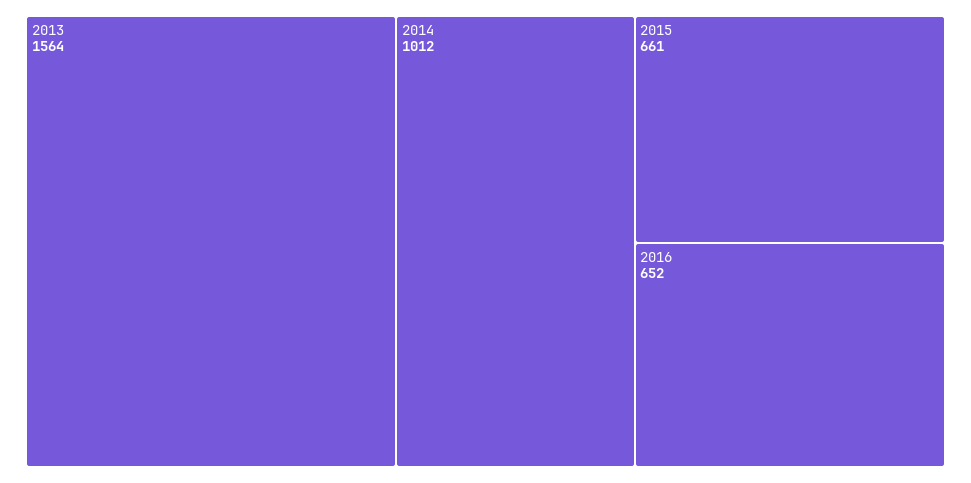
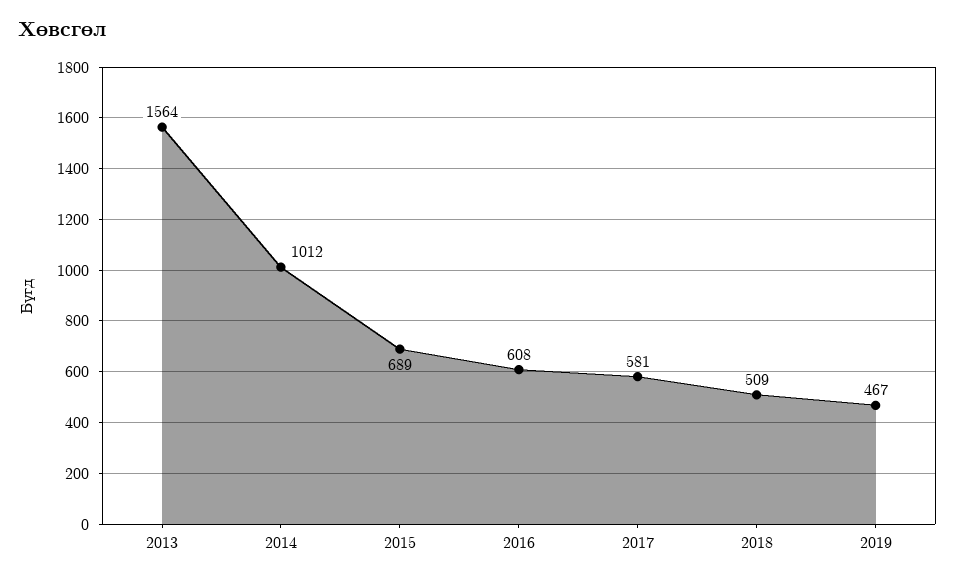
2015: 661 -> 689
2016: 652 -> 608
2017: none -> 581
2018: none -> 509
2019: none -> 467

